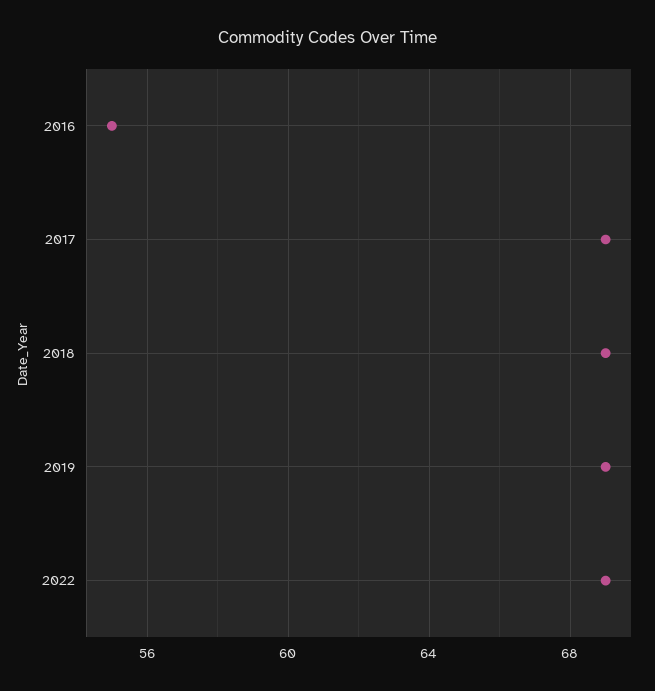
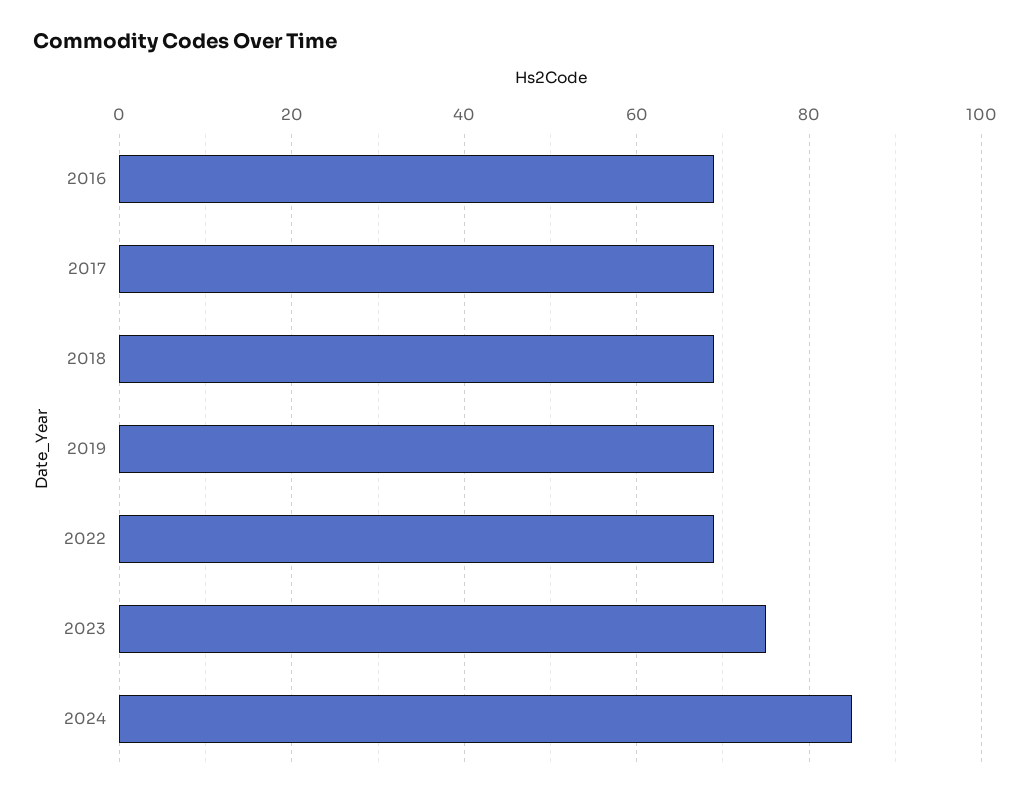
2016: 55 -> 70
2023: none -> 75
2024: none -> 85

